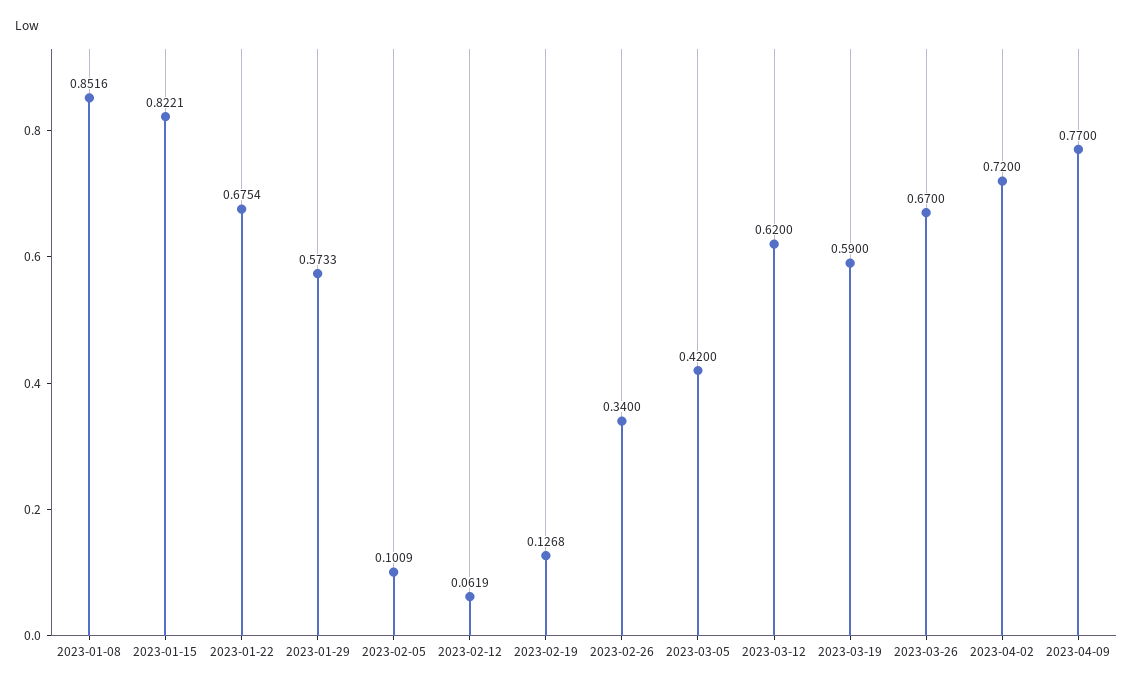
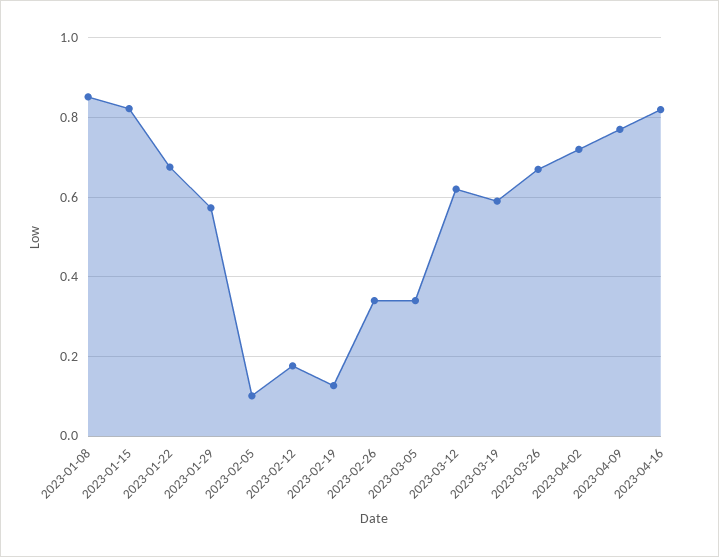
2023-02-12: 0.0619 -> 0.18
2023-03-05: 0.42 -> 0.34
2023-04-16: none -> 0.82

